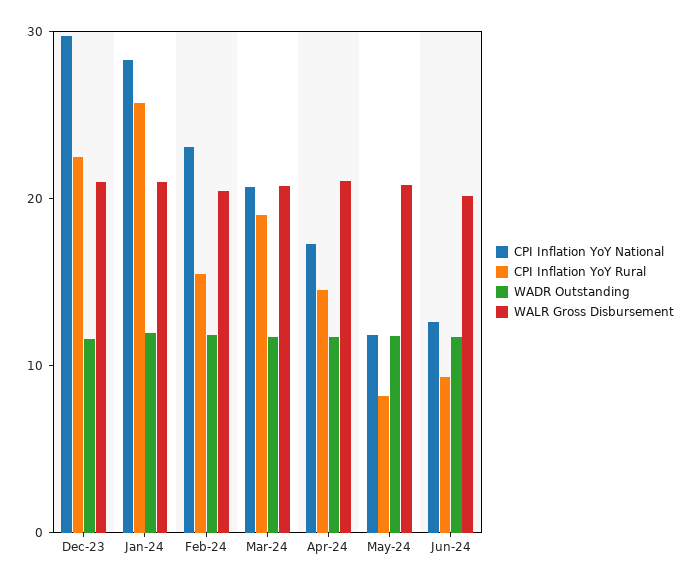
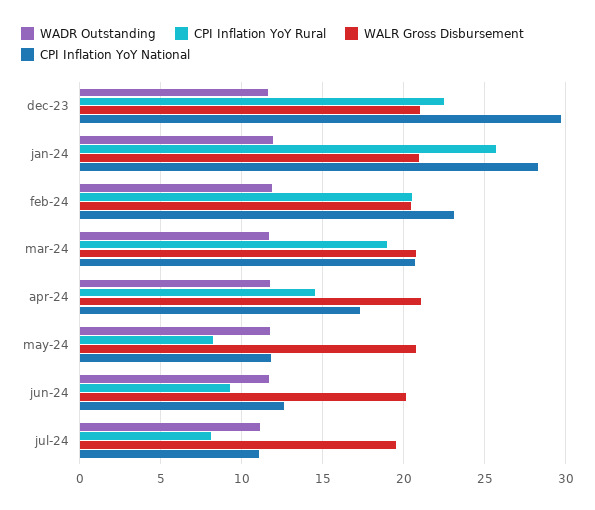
CPI Inflation YoY Rural, Feb-24: 16 -> 20.5
WADR Outstanding, jul-24: none -> 11
CPI Inflation YoY Rural, jul-24: none -> 8
WALR Gross Disbursement, jul-24: none -> 19.5
CPI Inflation YoY National, jul-24: none -> 11

